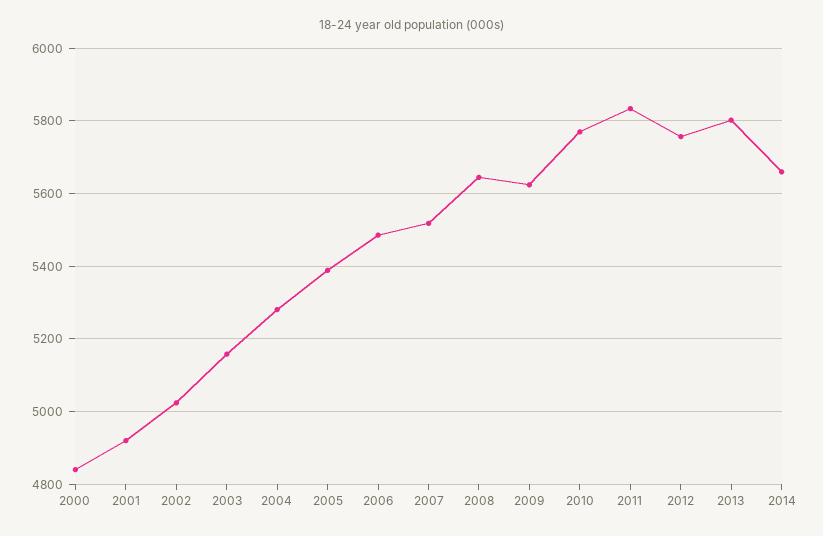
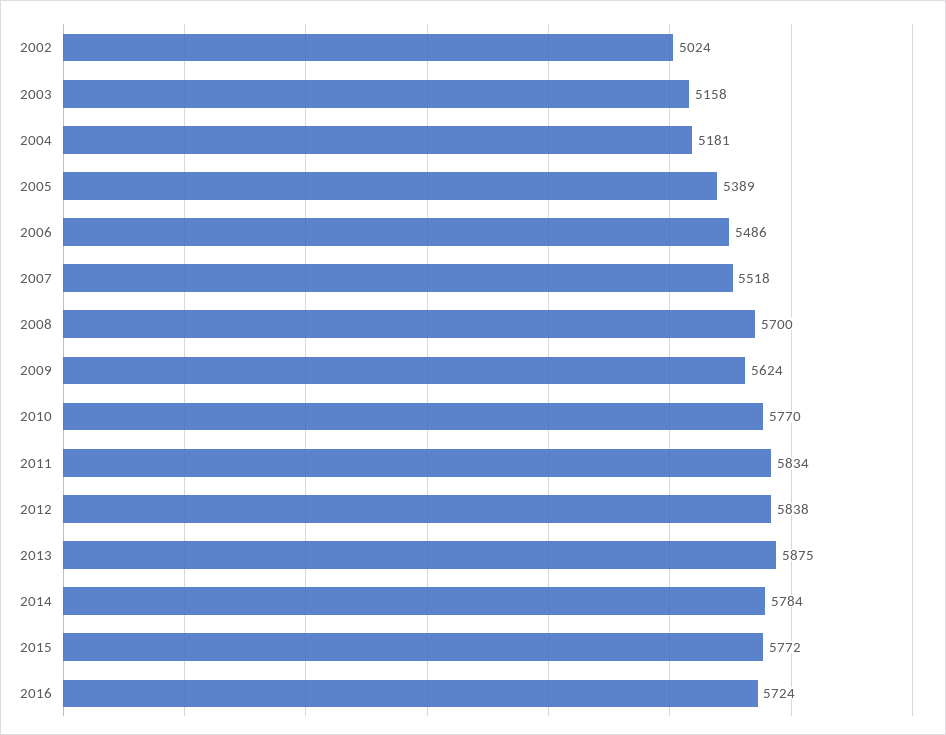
2000: 4840 -> none
2001: 4920 -> none
2004: 5280 -> 5181
2008: 5640 -> 5700
2012: 5760 -> 5838
2013: 5800 -> 5875
2014: 5660 -> 5784
2015: none -> 5772
2016: none -> 5724

